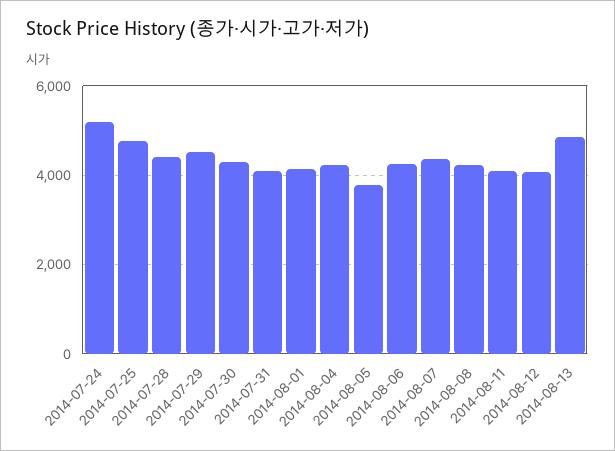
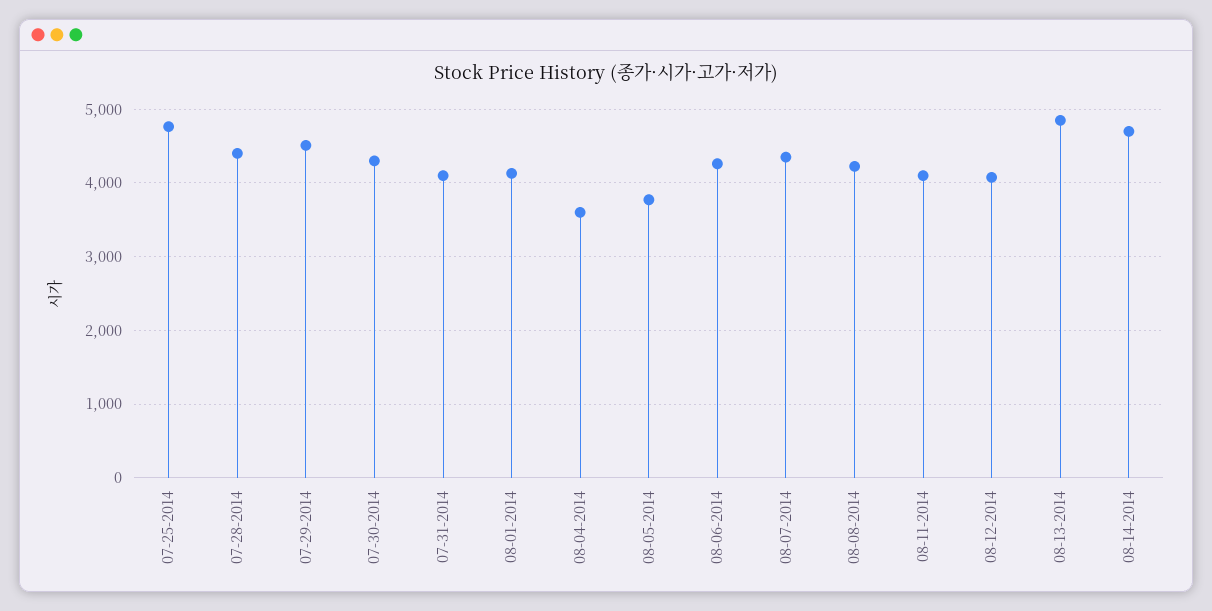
2014-07-24: 5200 -> none
2014-08-04: 4200 -> 3600
08-14-2014: none -> 4700

